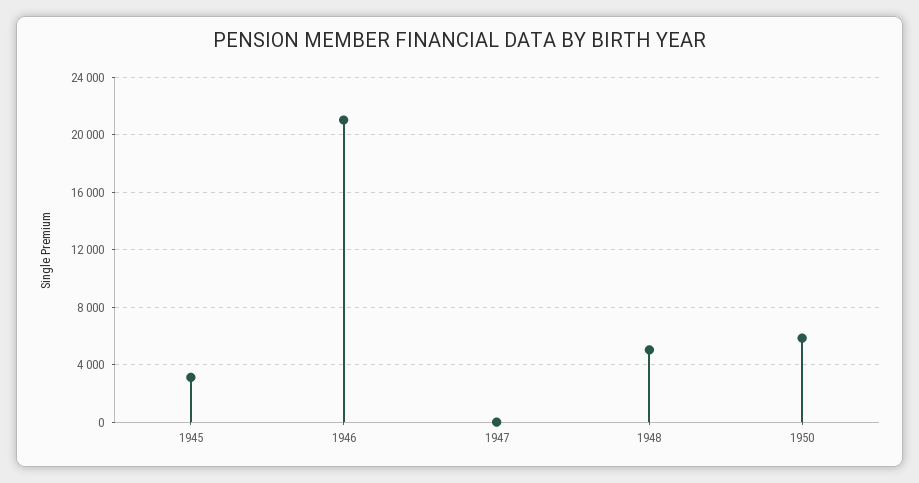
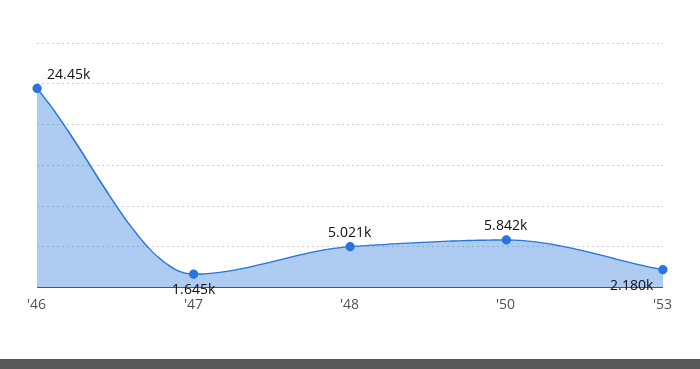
1945: 3000 -> none
1946: 21000 -> 24450
1947: 0 -> 1645
'53: none -> 2180

